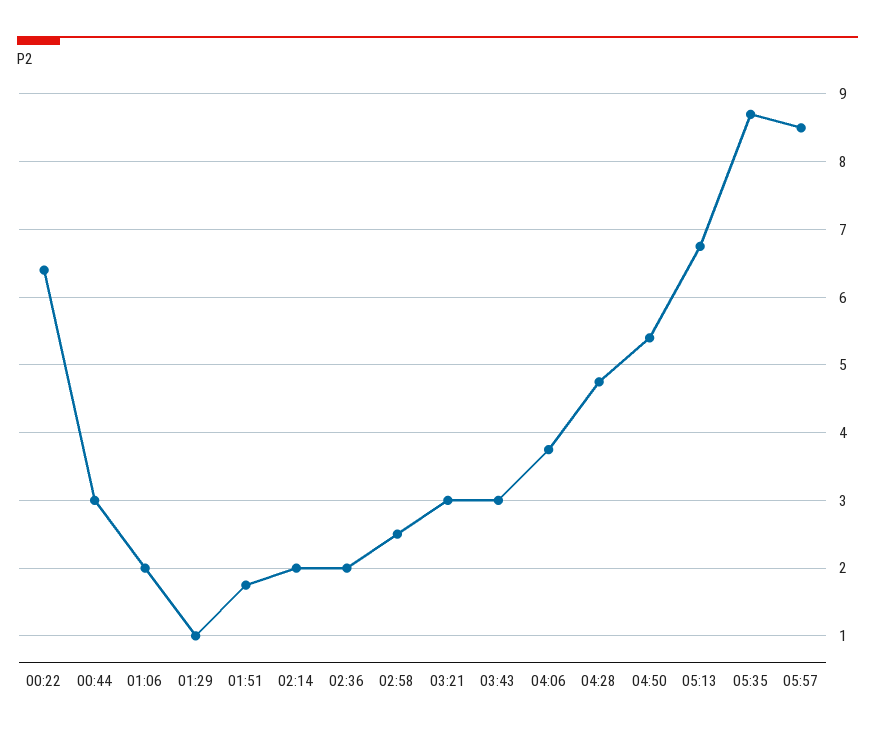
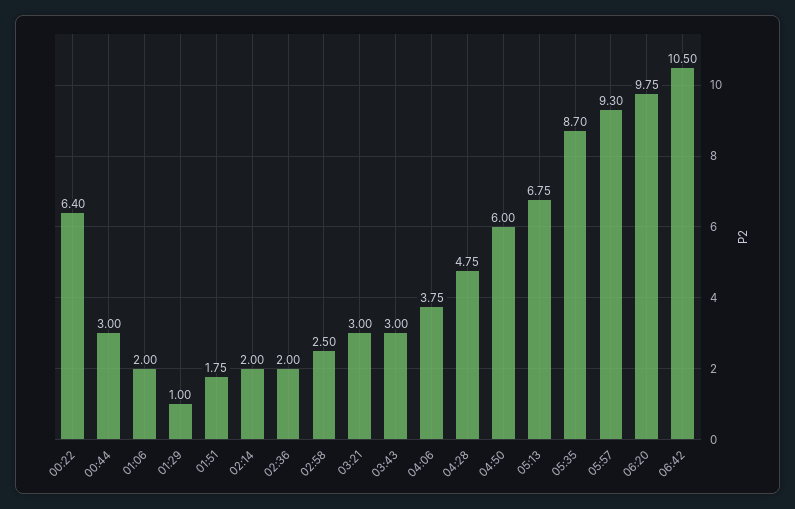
04:50: 5.4 -> 6
05:57: 8.5 -> 9.3
06:20: none -> 9.75
06:42: none -> 10.5

